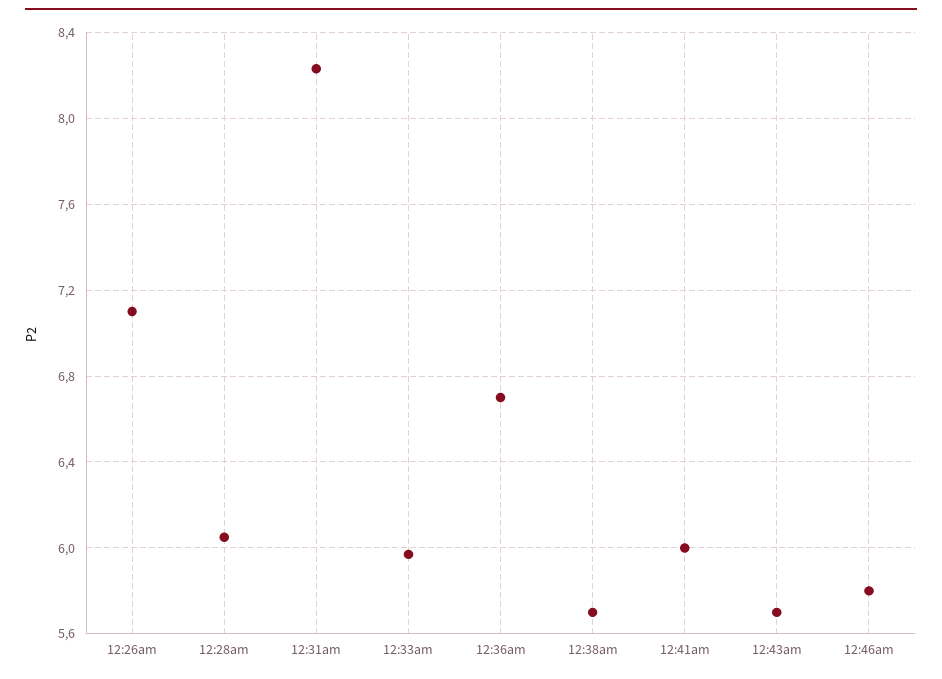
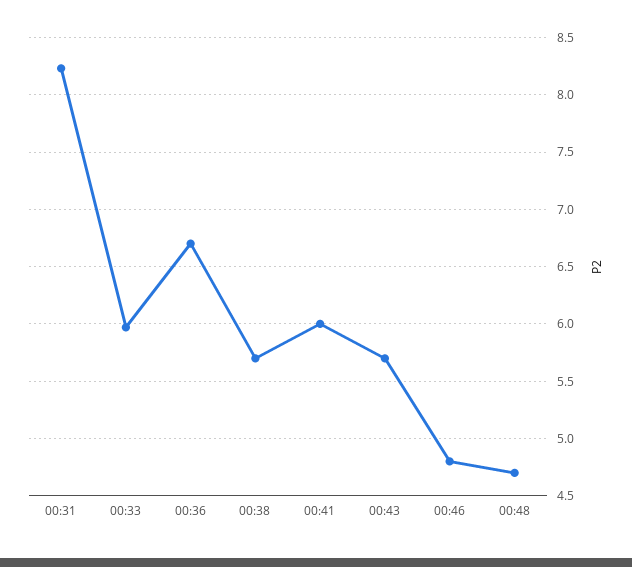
12:26am: 7.1 -> none
12:28am: 6.05 -> none
12:46am: 5.8 -> 4.8
00:48: none -> 4.7

